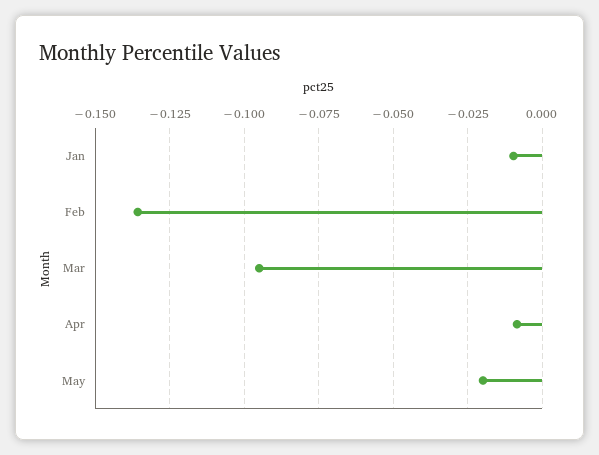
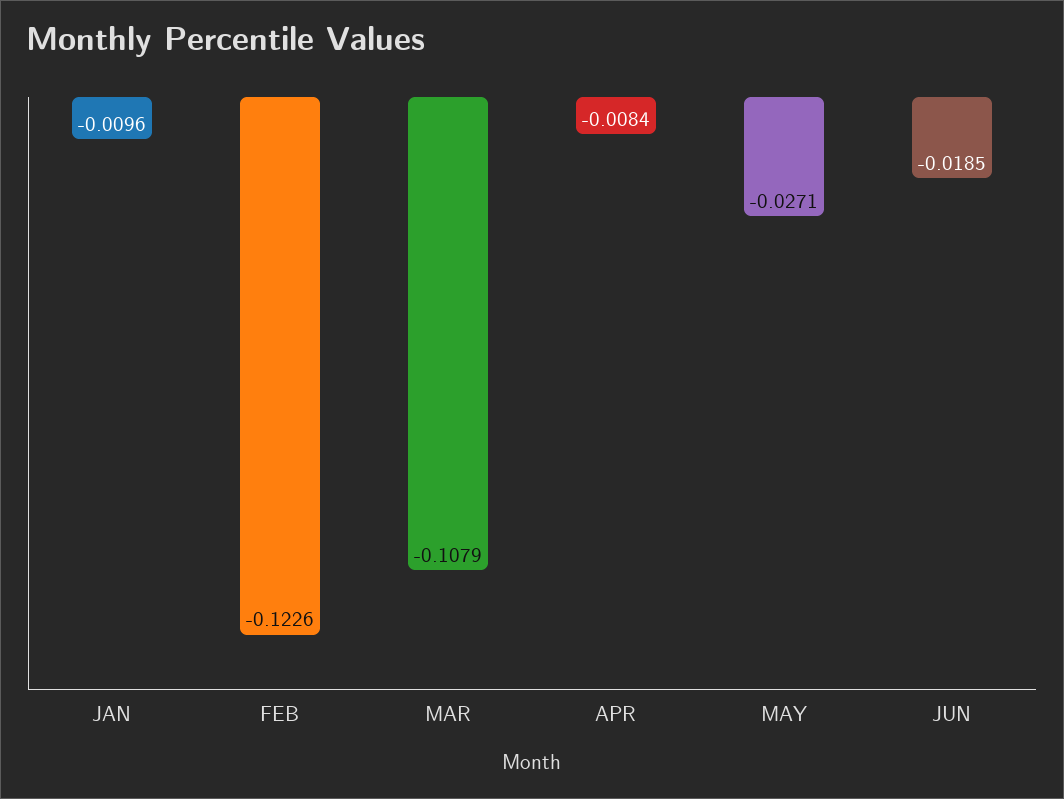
Feb: -0.135 -> -0.1226
Mar: -0.095 -> -0.1079
May: -0.02 -> -0.0271
JUN: none -> -0.0185

